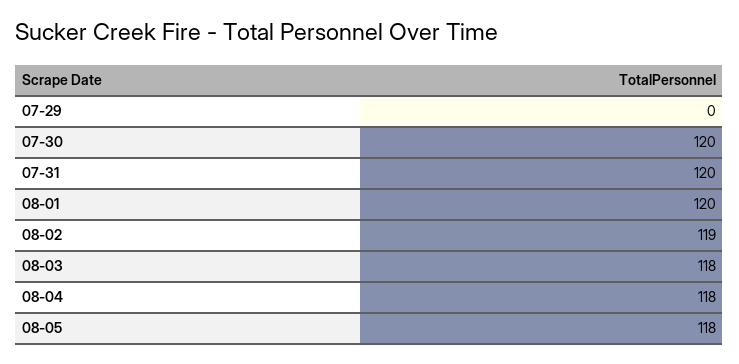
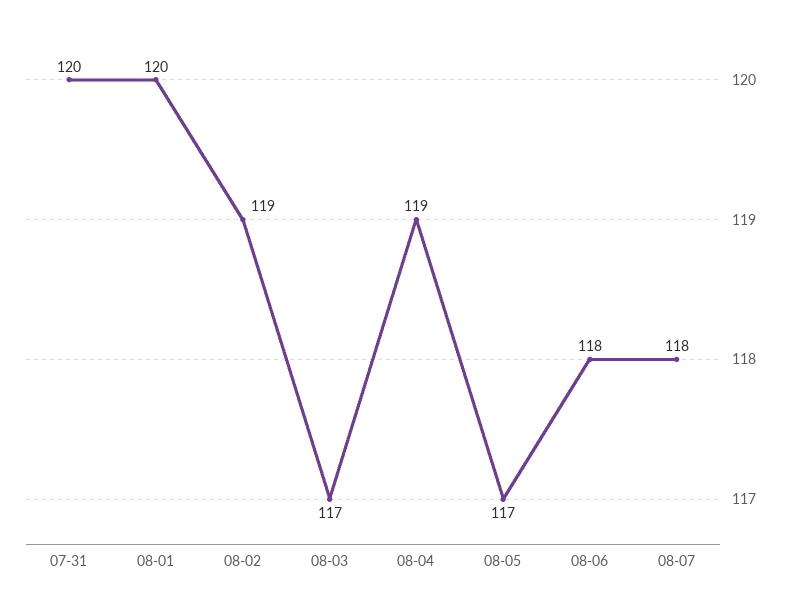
07-29: 0 -> none
07-30: 120 -> none
08-03: 118 -> 117
08-04: 118 -> 119
08-05: 118 -> 117
08-06: none -> 118
08-07: none -> 118

